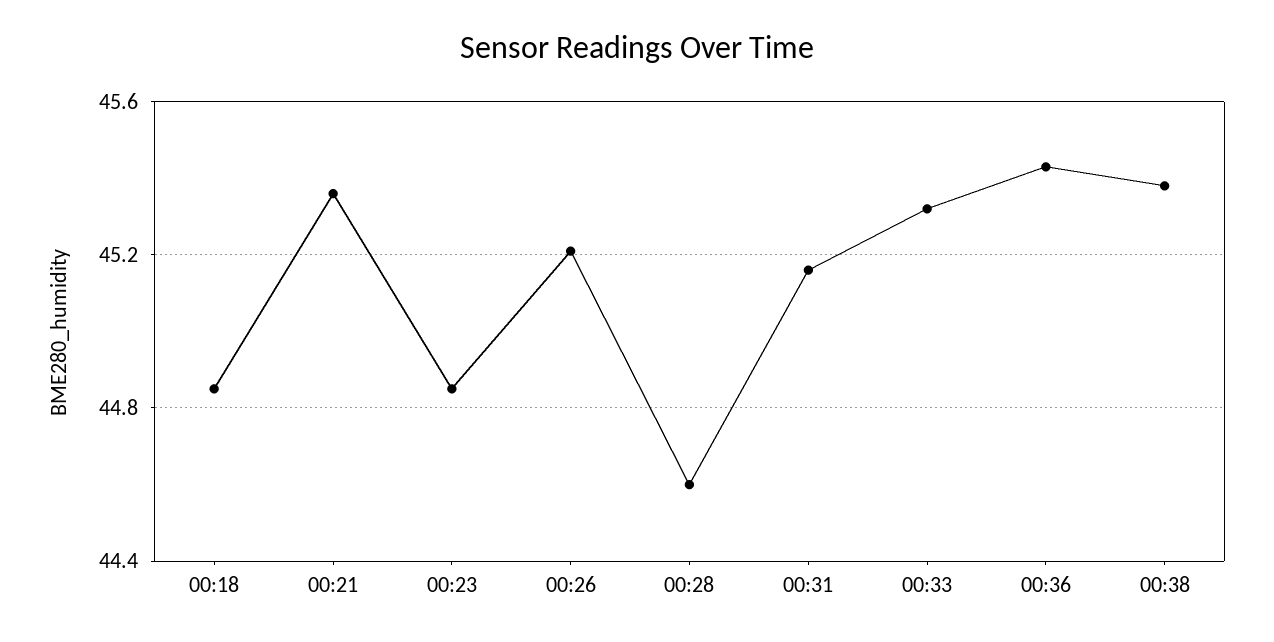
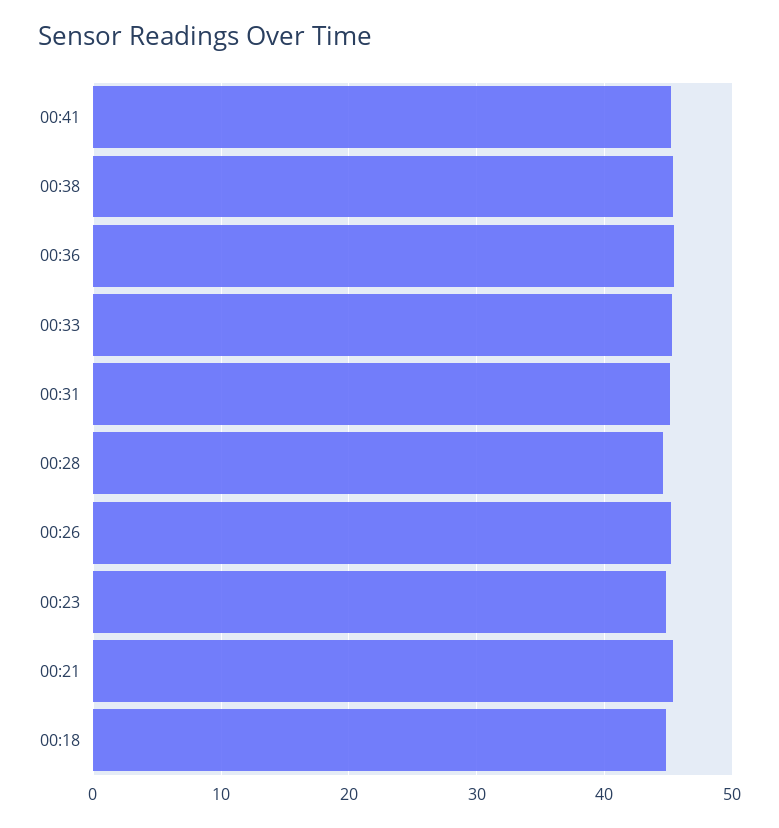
00:41: none -> 45

